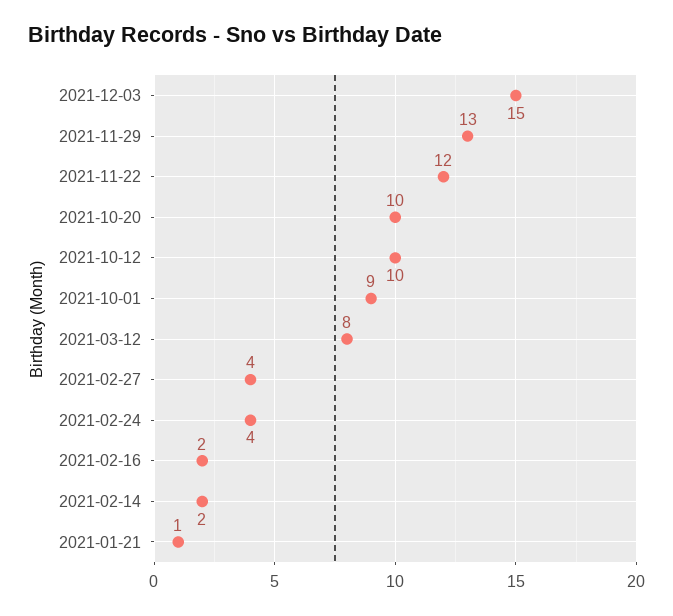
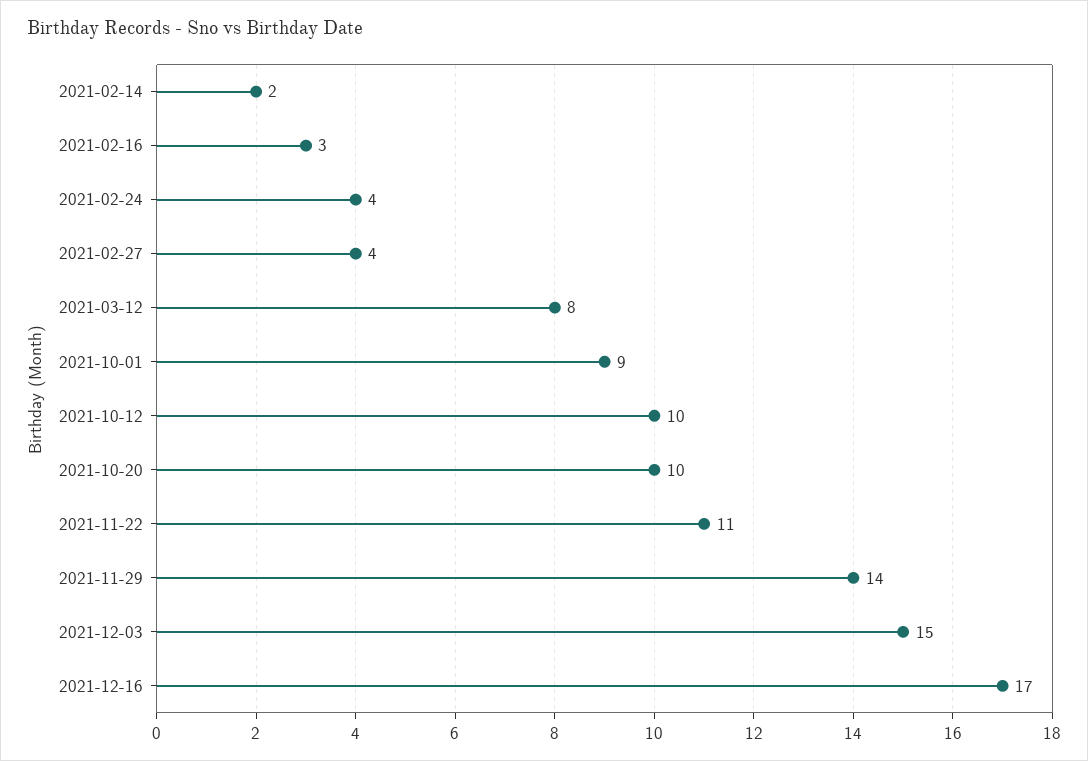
2021-11-29: 13 -> 14
2021-11-22: 12 -> 11
2021-02-16: 2 -> 3
2021-01-21: 1 -> none
2021-12-16: none -> 17

